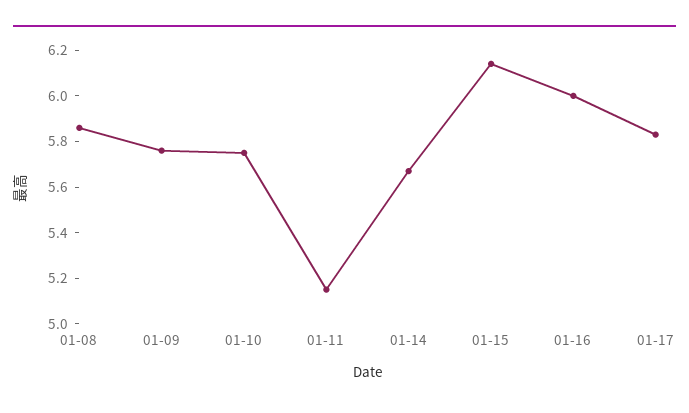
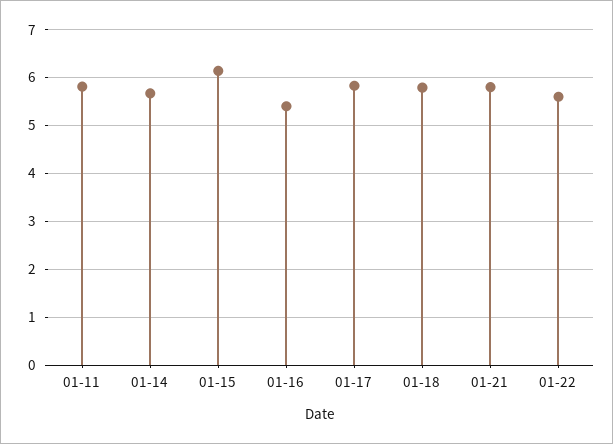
01-08: 5.85 -> none
01-09: 5.75 -> none
01-10: 5.75 -> none
01-11: 5.15 -> 5.8
01-16: 6 -> 5.4
01-18: none -> 5.8
01-21: none -> 5.8
01-22: none -> 5.6

